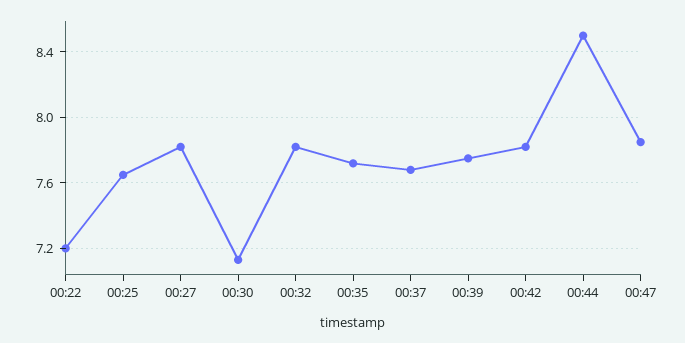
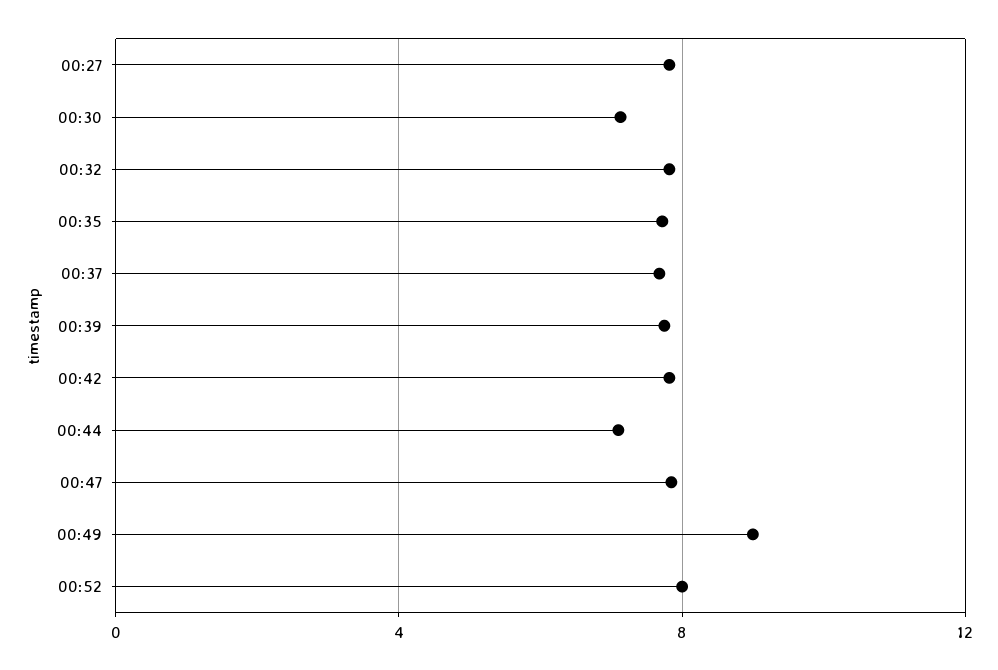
00:22: 7.2 -> none
00:25: 7.65 -> none
00:44: 8.5 -> 7
00:49: none -> 9
00:52: none -> 8

